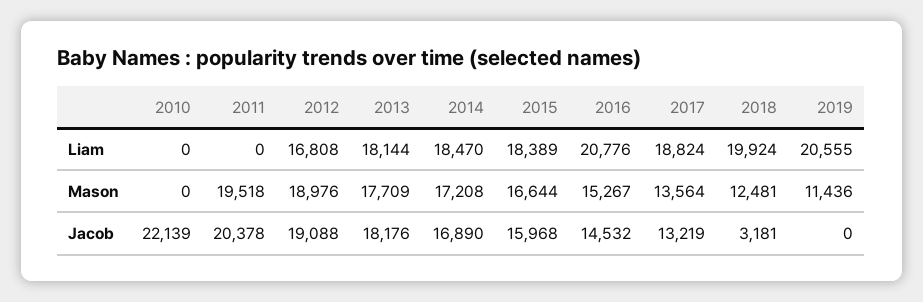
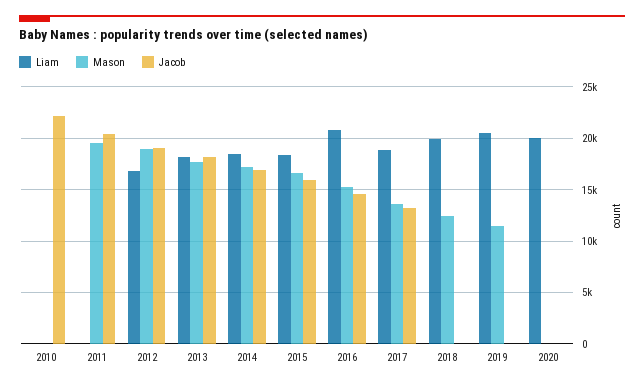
Jacob, 2018: 3181 -> 0
Liam, 2020: none -> 20000
Mason, 2020: none -> 0
Jacob, 2020: none -> 0

